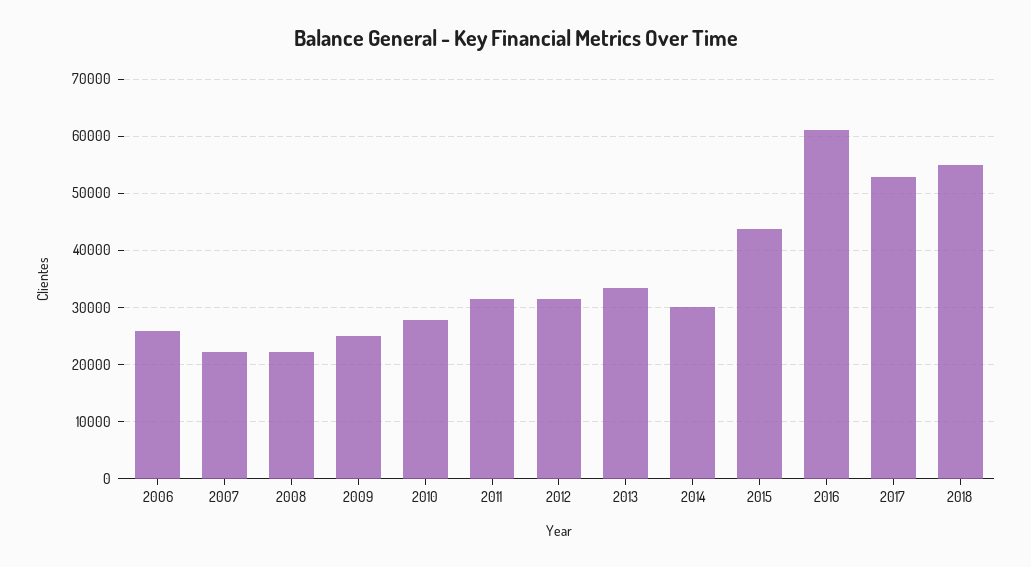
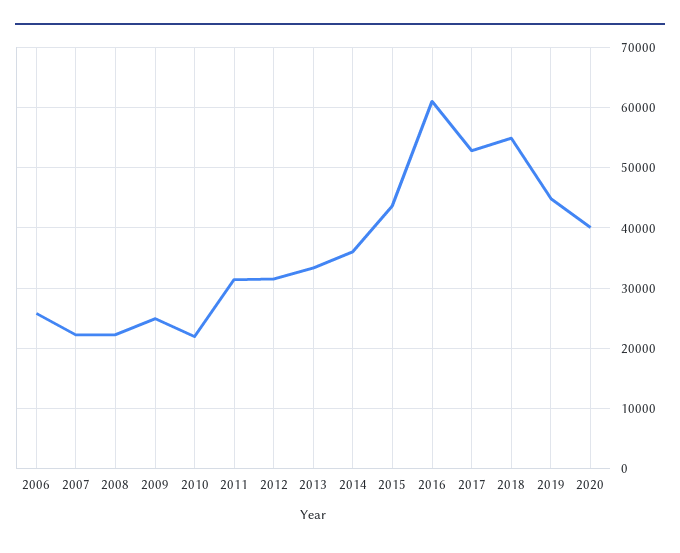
2010: 28000 -> 22000
2014: 30000 -> 36000
2019: none -> 45000
2020: none -> 40000

